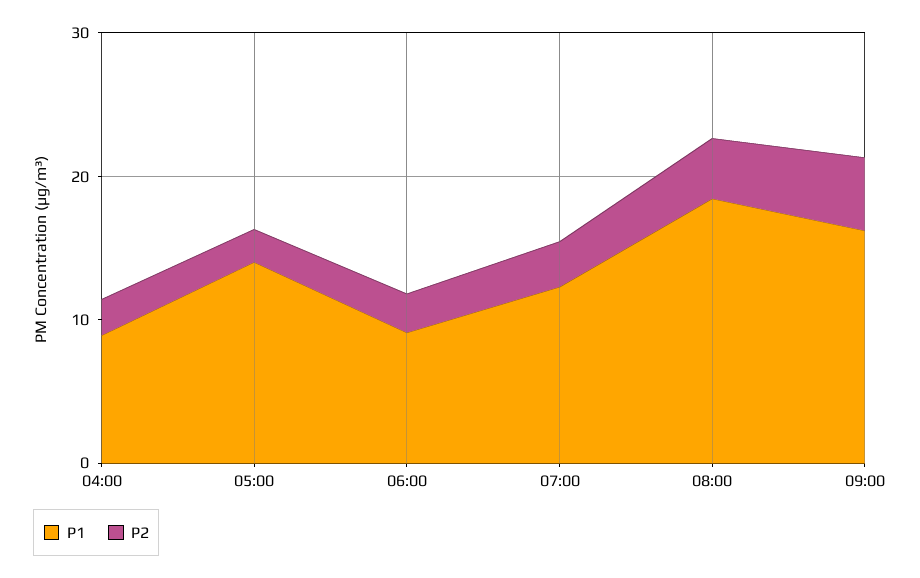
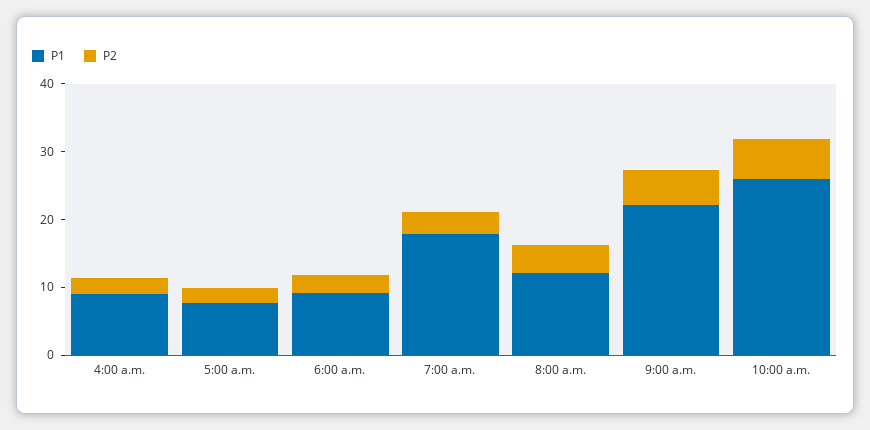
P1, 05:00: 14 -> 8
P1, 07:00: 12 -> 18
P1, 08:00: 18 -> 12
P1, 09:00: 16 -> 22
P1, 10:00 a.m.: none -> 26
P2, 10:00 a.m.: none -> 6

